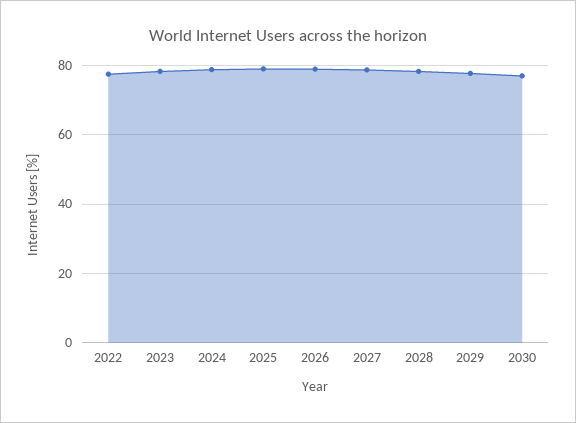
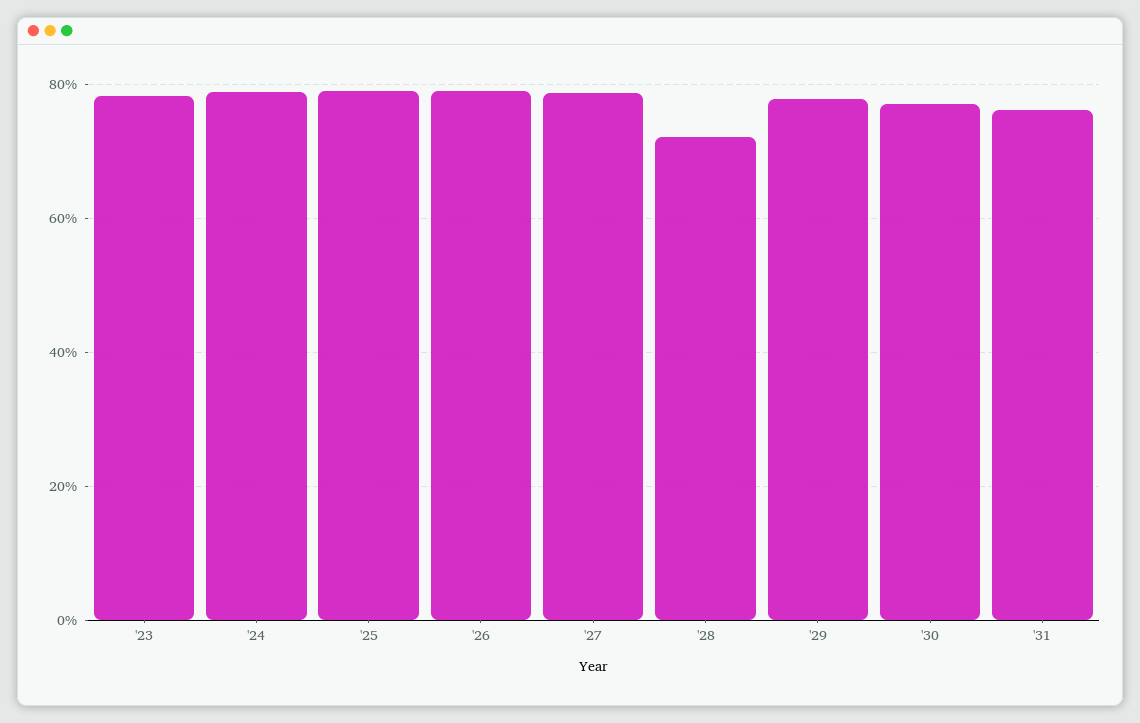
2022: 78 -> none
2028: 78 -> 72
'31: none -> 76

